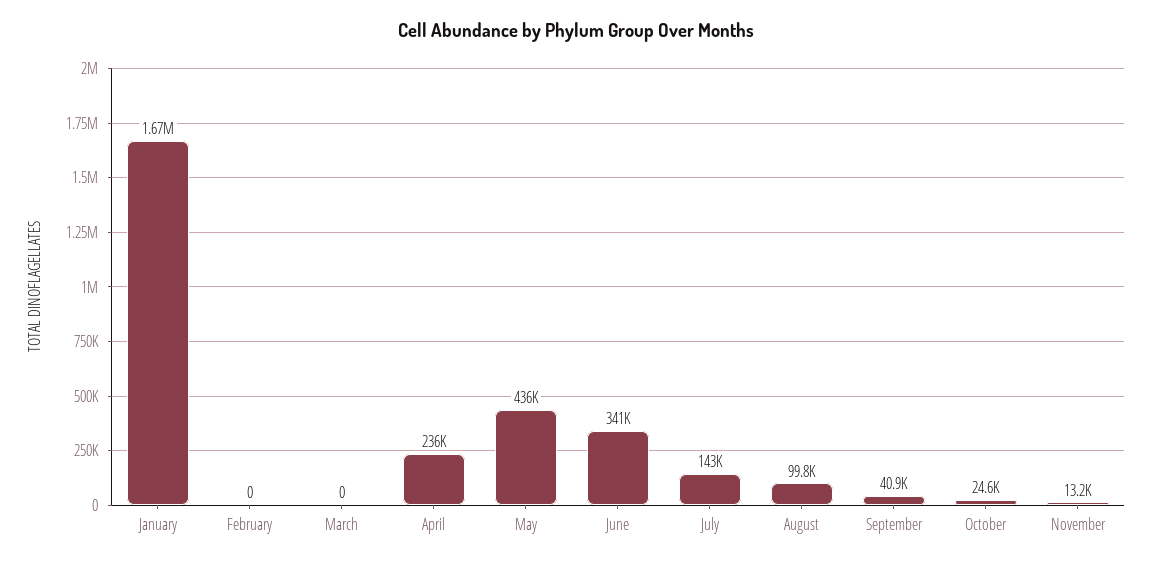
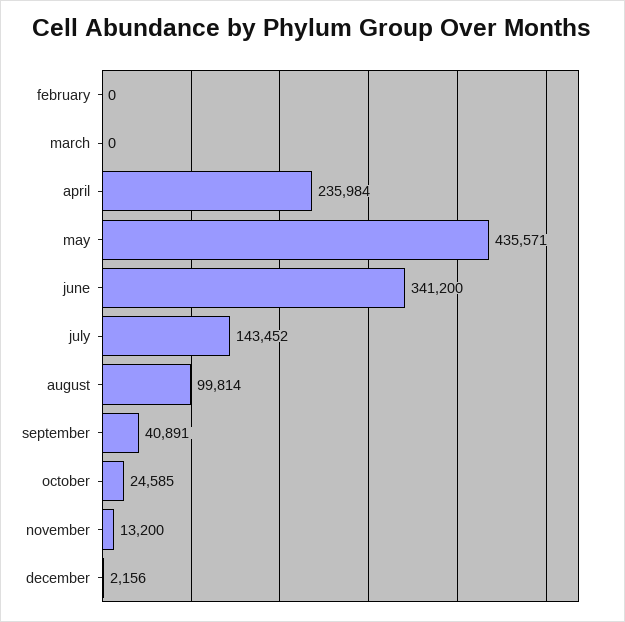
January: 1670000 -> none
december: none -> 2156

